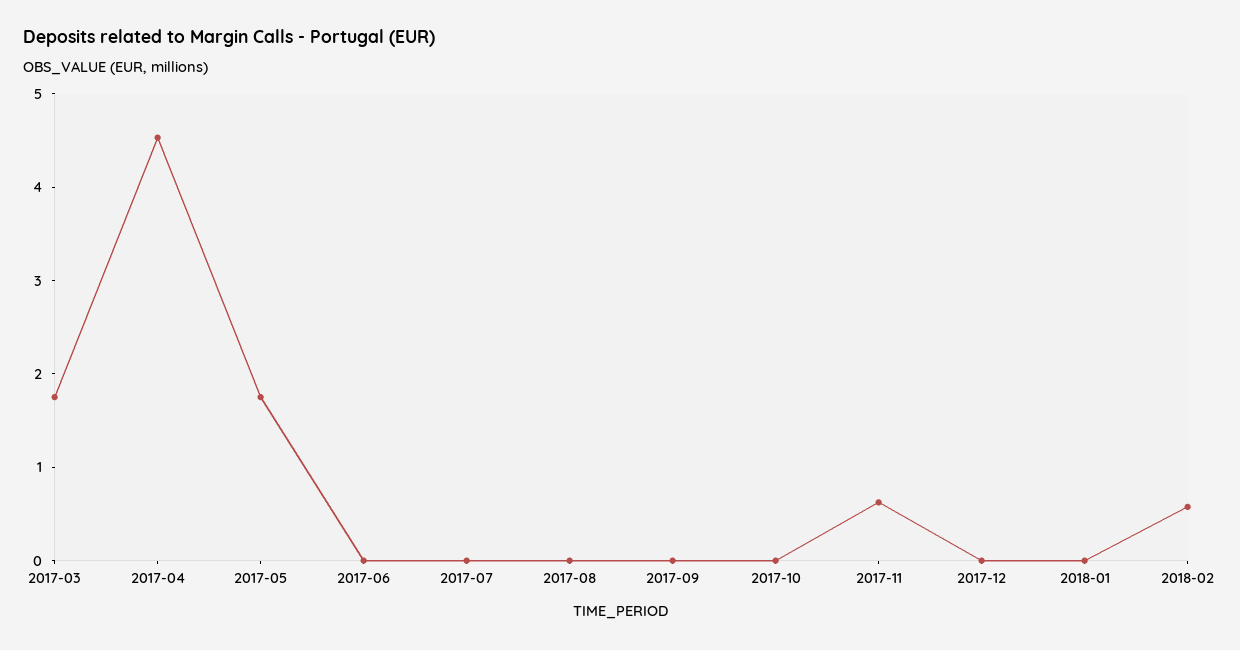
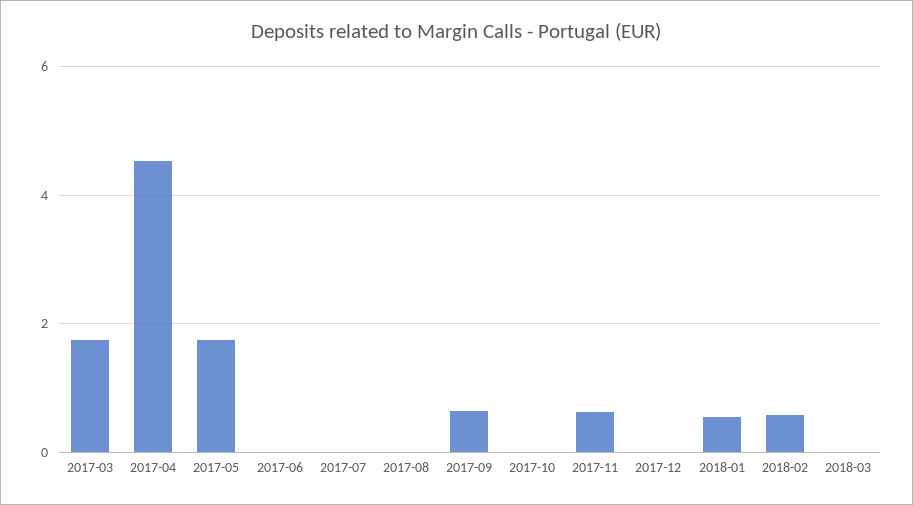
2017-09: 0 -> 0.6
2018-01: 0 -> 0.6
2018-03: none -> 0

